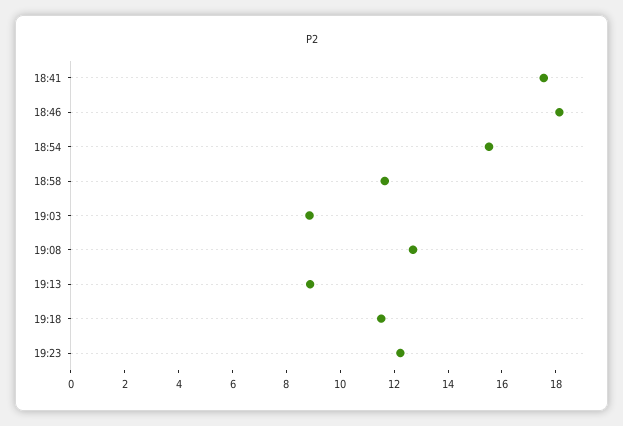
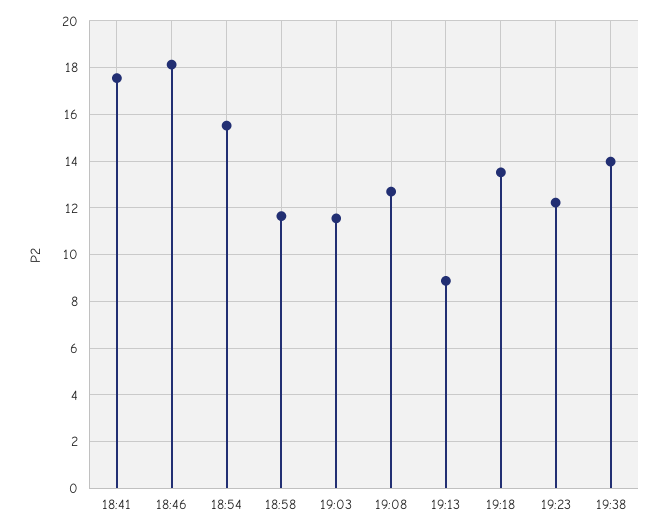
19:03: 9 -> 11.5
19:18: 11.5 -> 13.5
19:38: none -> 14

